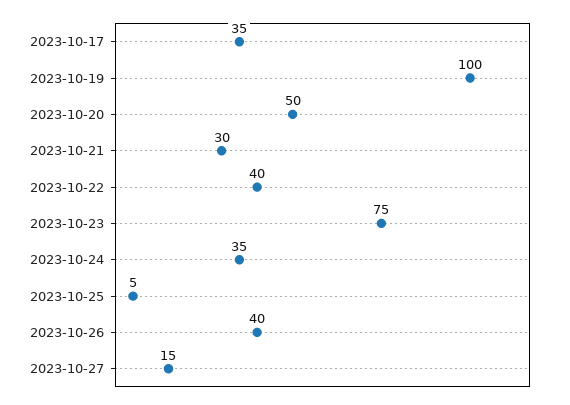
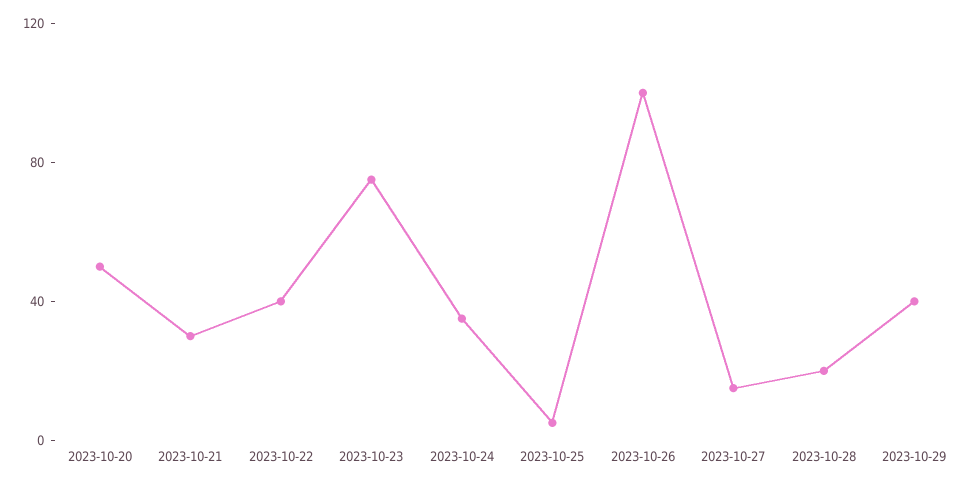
2023-10-17: 35 -> none
2023-10-19: 100 -> none
2023-10-26: 40 -> 100
2023-10-28: none -> 20
2023-10-29: none -> 40

